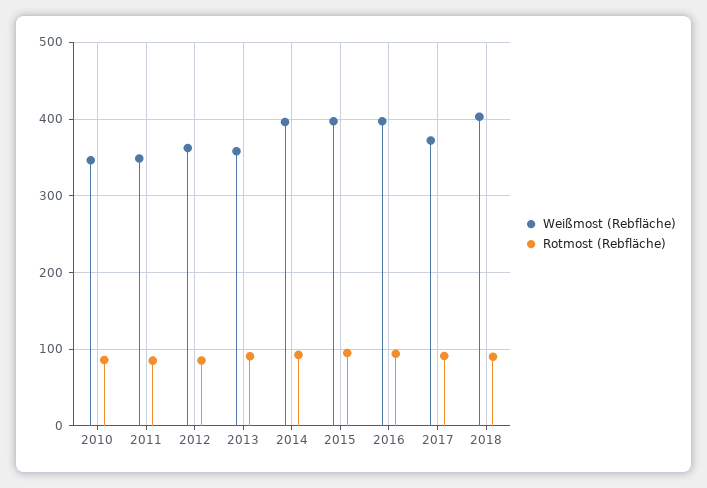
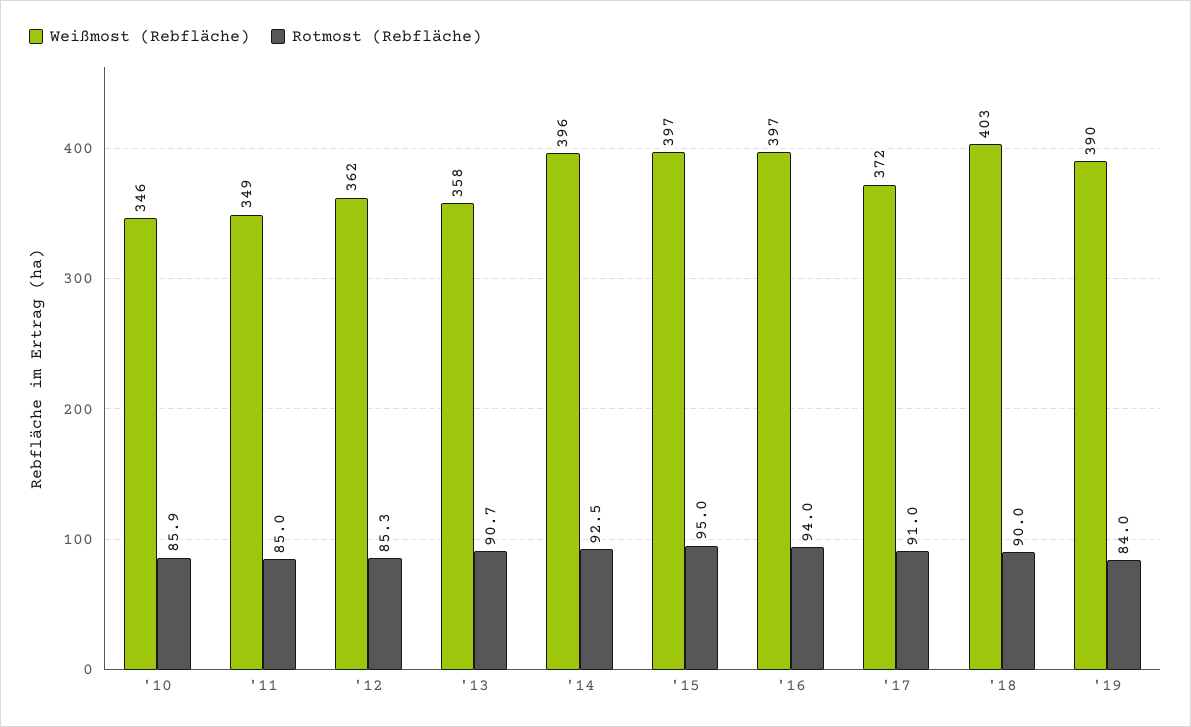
Weißmost (Rebfläche), '19: none -> 390
Rotmost (Rebfläche), '19: none -> 84

